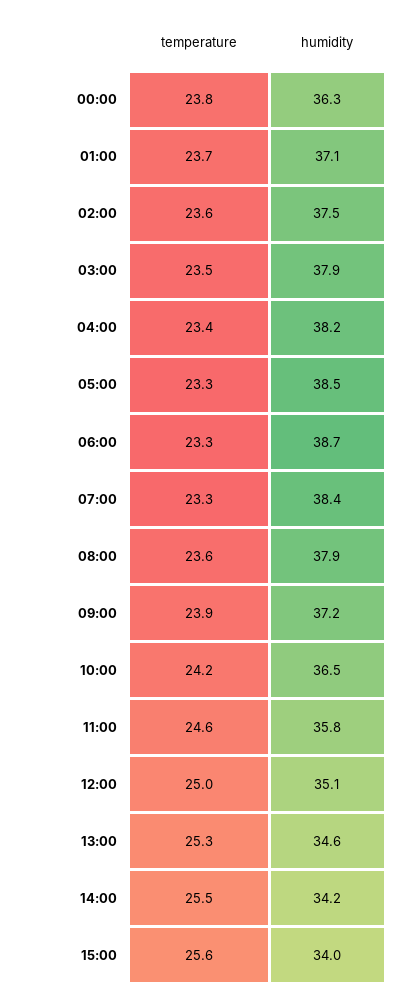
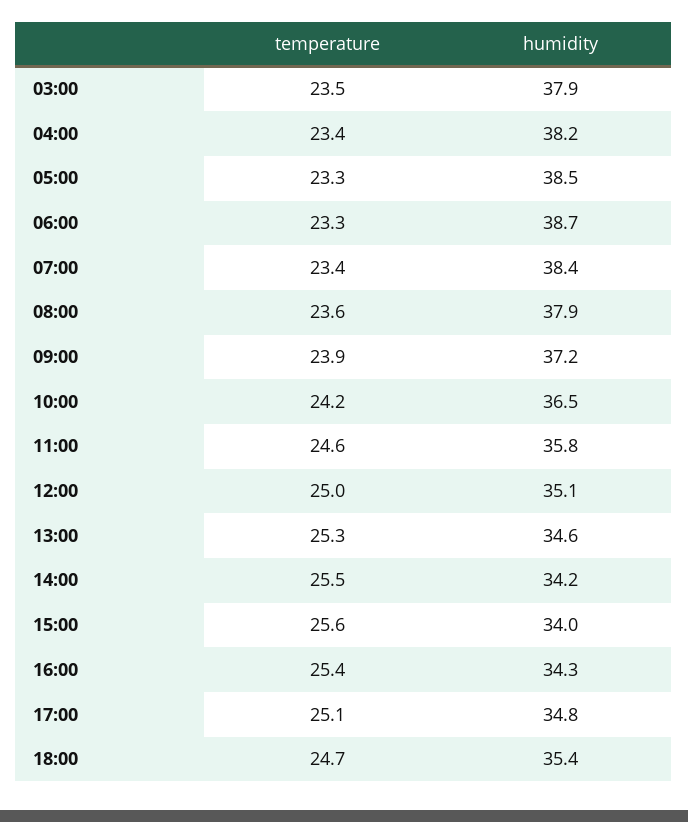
temperature, 00:00: 23.8 -> none
humidity, 00:00: 36.3 -> none
temperature, 01:00: 23.7 -> none
humidity, 01:00: 37.1 -> none
temperature, 02:00: 23.6 -> none
humidity, 02:00: 37.5 -> none
temperature, 07:00: 23.3 -> 23.4
temperature, 16:00: none -> 25.4
humidity, 16:00: none -> 34.3
temperature, 17:00: none -> 25.1
humidity, 17:00: none -> 34.8
temperature, 18:00: none -> 24.7
humidity, 18:00: none -> 35.4

